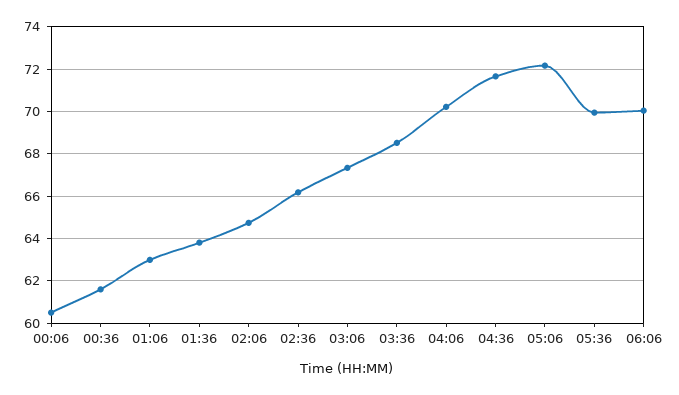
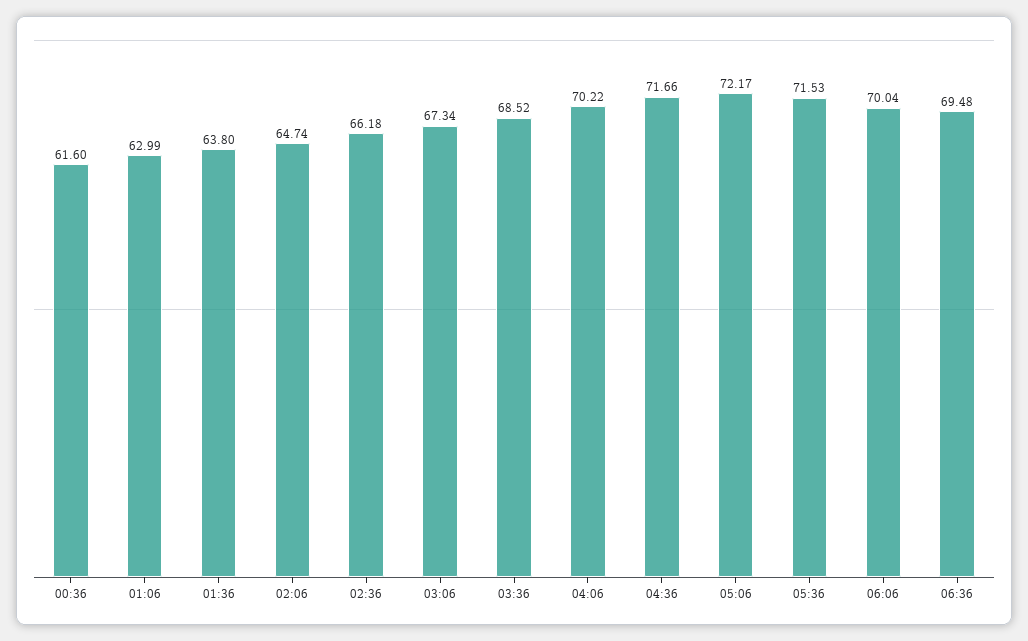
00:06: 60.5 -> none
05:36: 70 -> 71.53
06:36: none -> 69.48

